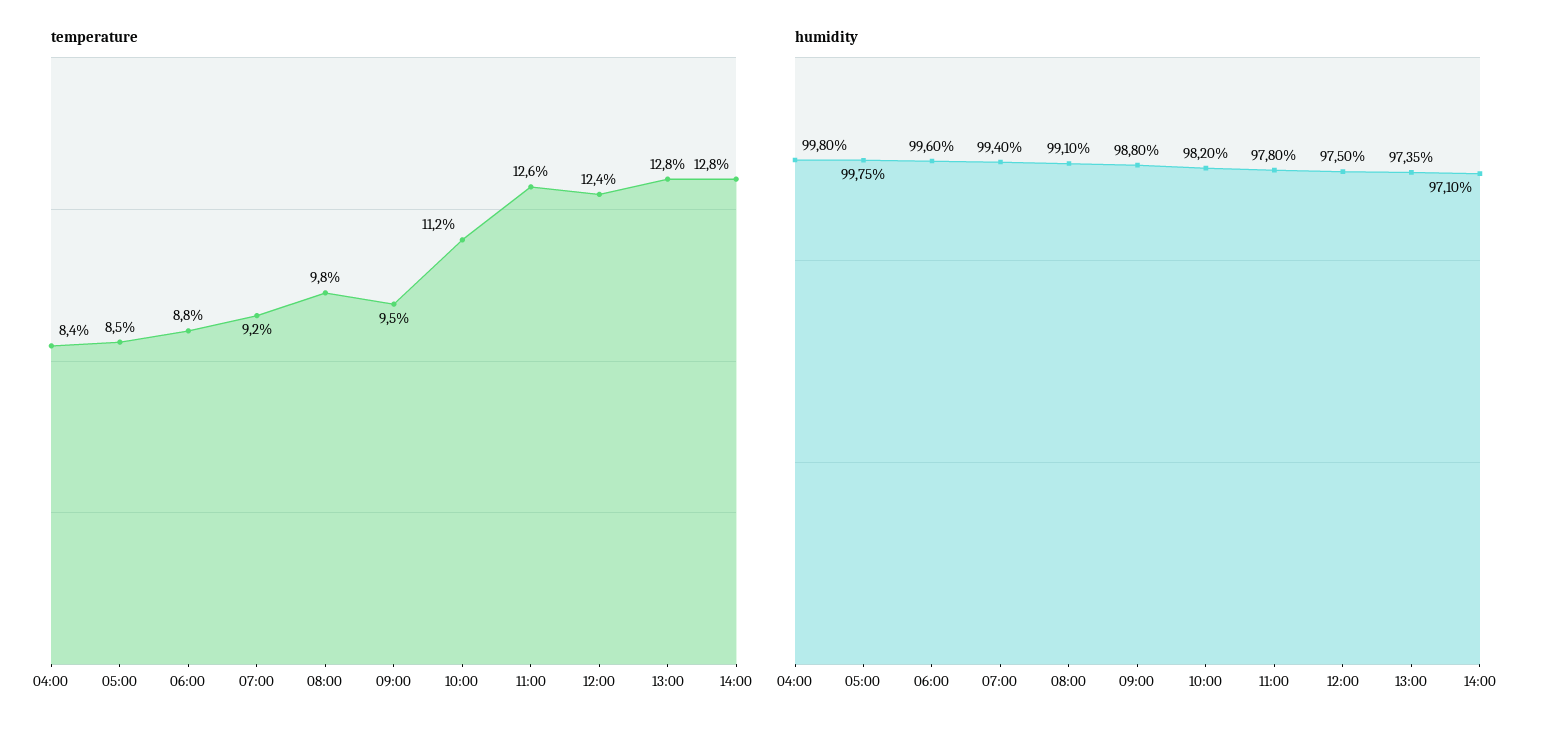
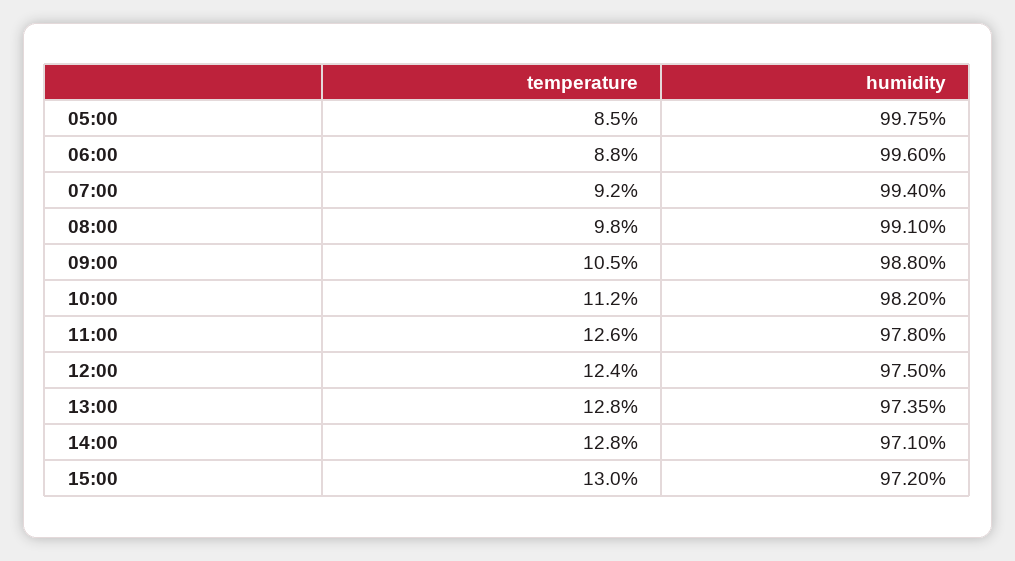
temperature, 04:00: 8.4 -> none
temperature, 09:00: 9.5 -> 10.5
humidity, 04:00: 99.8 -> none
temperature, 15:00: none -> 13
humidity, 15:00: none -> 97.2

